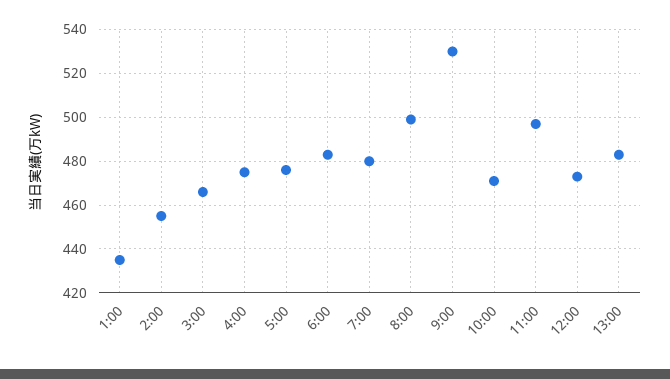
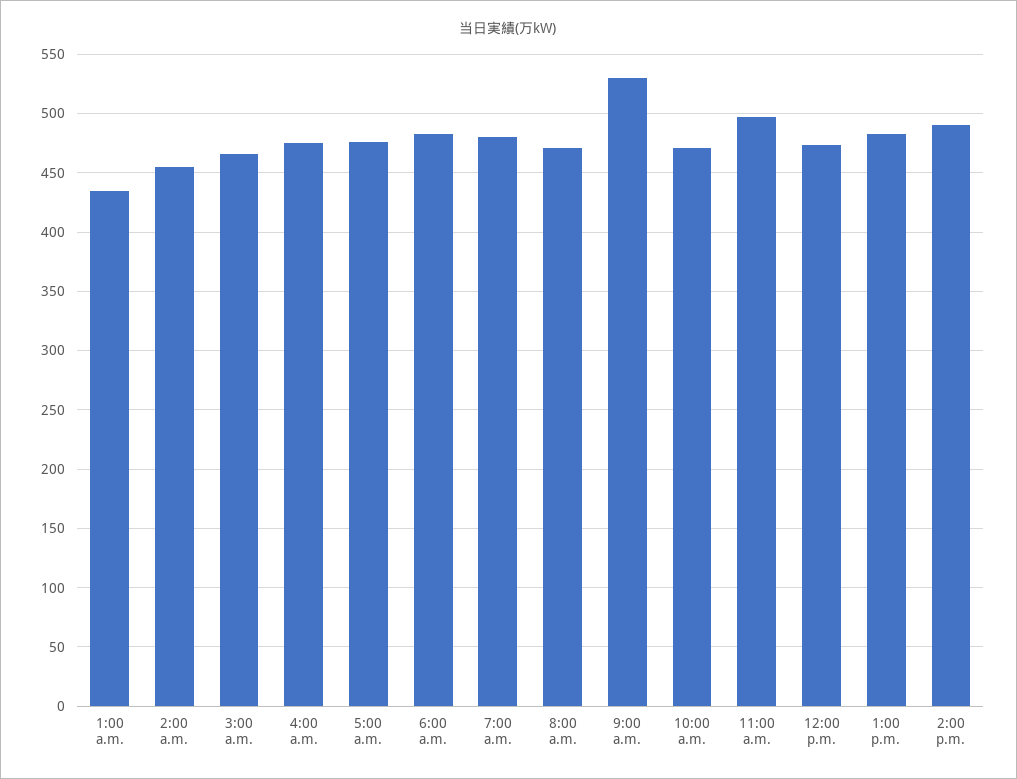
8:00: 500 -> 470
2:00 p.m.: none -> 490

